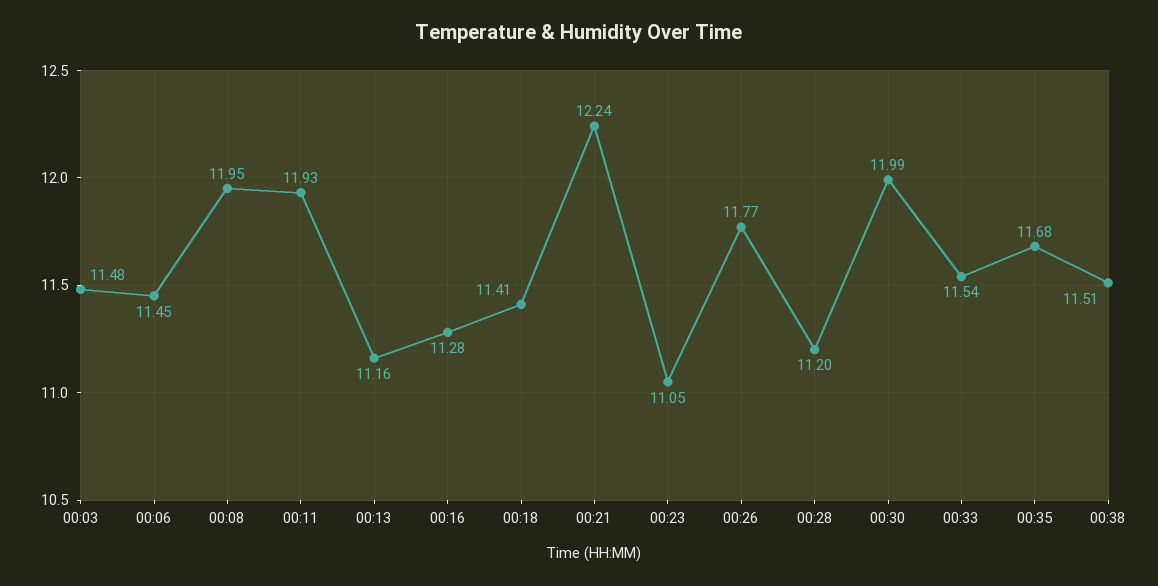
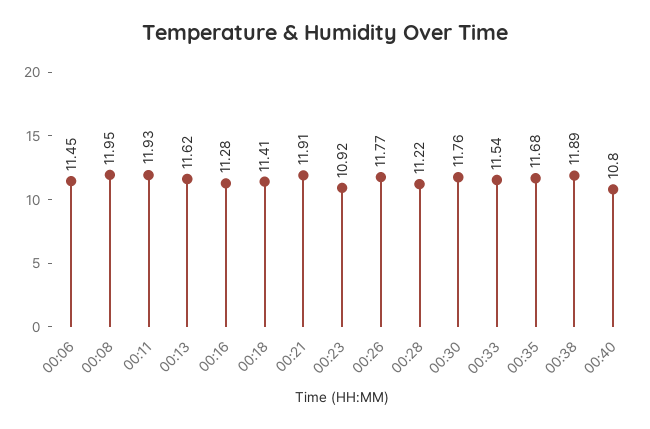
00:03: 11.48 -> none
00:13: 11.16 -> 11.62
00:21: 12.24 -> 11.91
00:23: 11.05 -> 10.92
00:28: 11.2 -> 11.22
00:30: 11.99 -> 11.76
00:38: 11.51 -> 11.89
00:40: none -> 10.8

